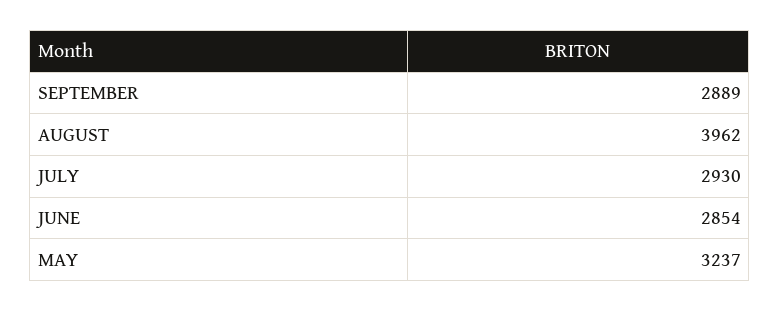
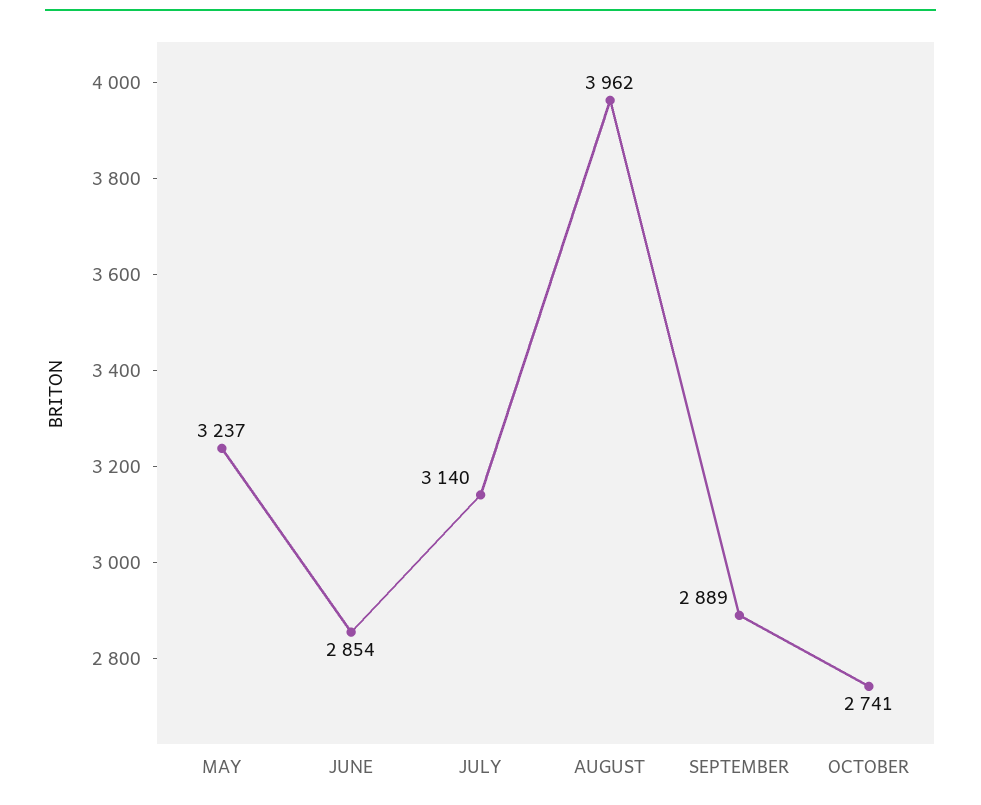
JULY: 2930 -> 3140
OCTOBER: none -> 2741

